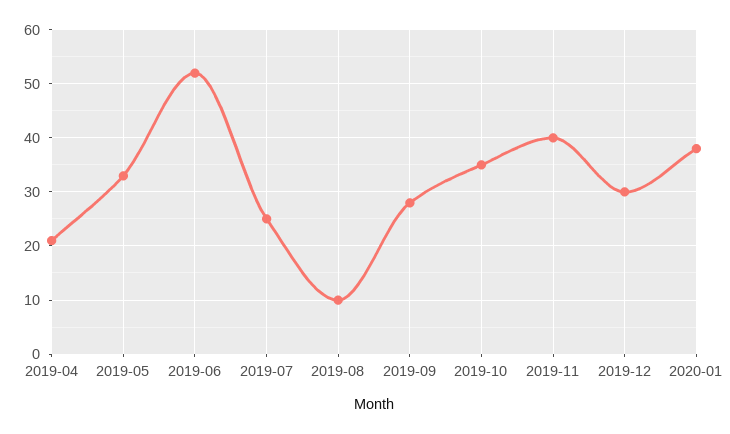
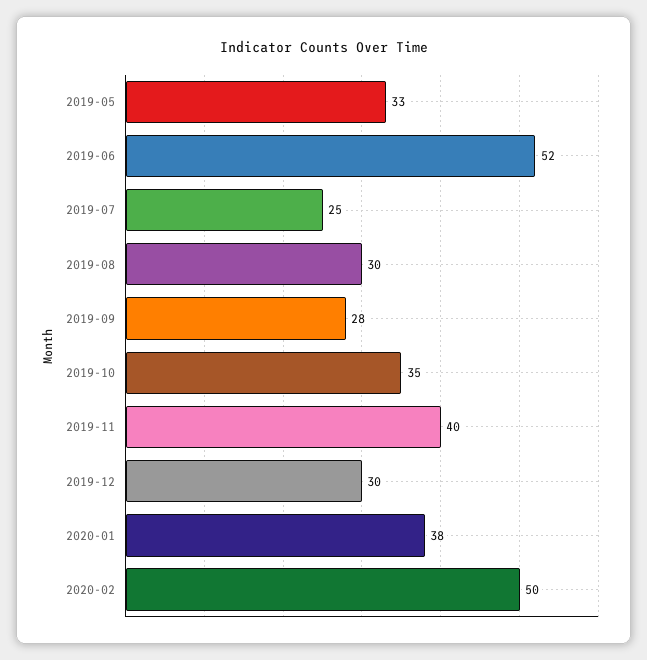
2019-04: 20 -> none
2019-08: 10 -> 30
2020-02: none -> 50

